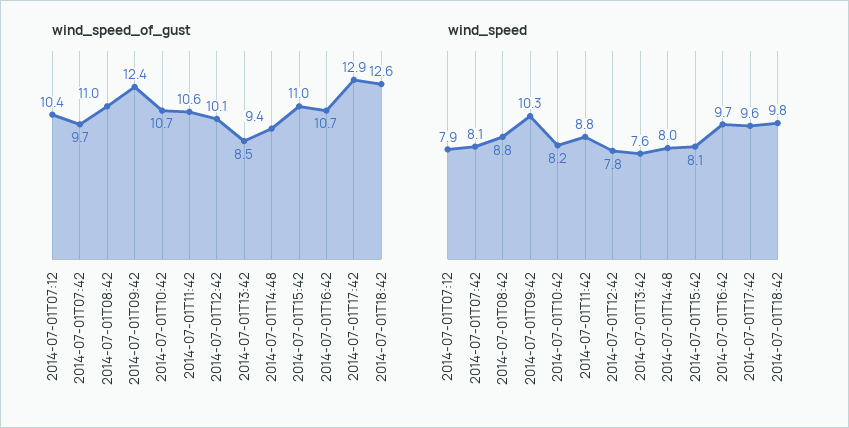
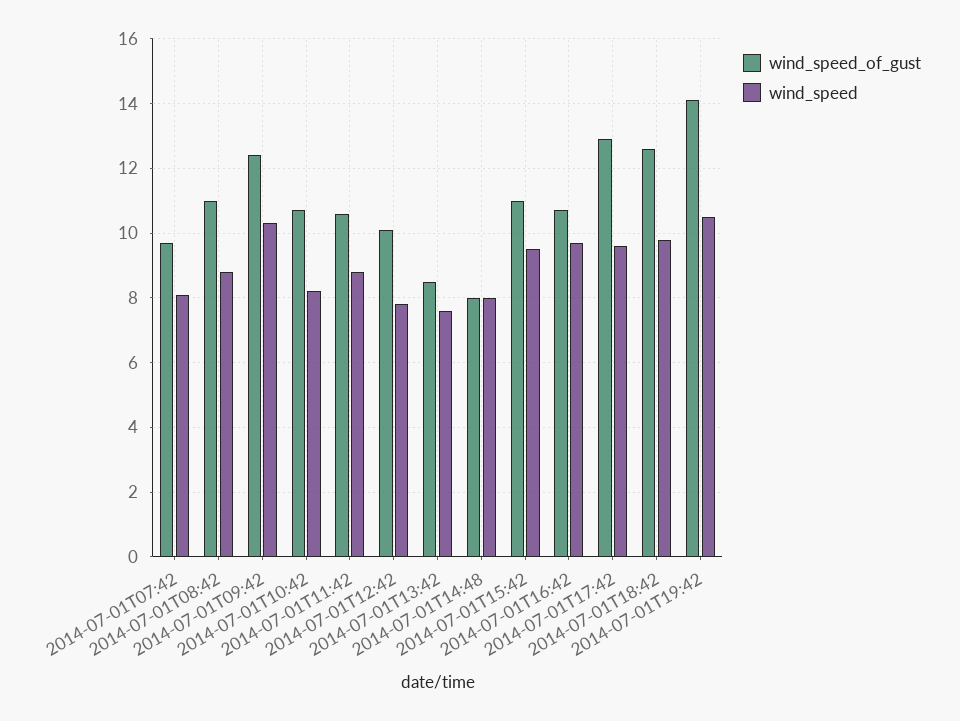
wind_speed_of_gust, 2014-07-01T07:12: 10.4 -> none
wind_speed_of_gust, 2014-07-01T14:48: 9.4 -> 8
wind_speed, 2014-07-01T07:12: 7.9 -> none
wind_speed, 2014-07-01T15:42: 8.1 -> 9.5
wind_speed_of_gust, 2014-07-01T19:42: none -> 14
wind_speed, 2014-07-01T19:42: none -> 10.5

